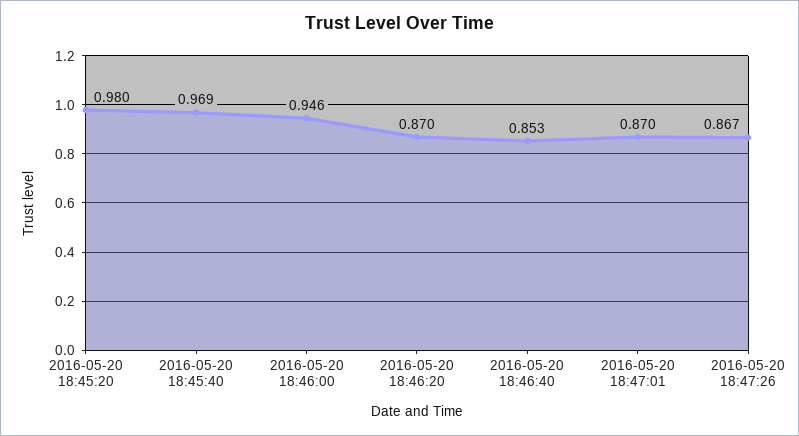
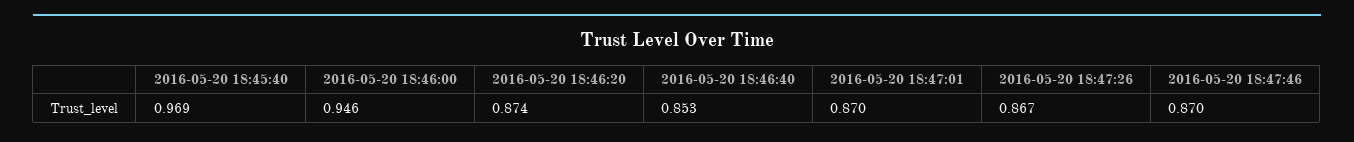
2016-05-20 18:45:20: 0.98 -> none
2016-05-20 18:46:20: 0.87 -> 0.874
2016-05-20 18:47:46: none -> 0.87

